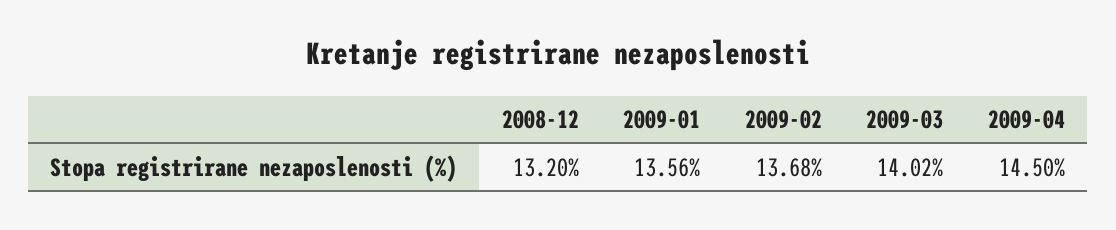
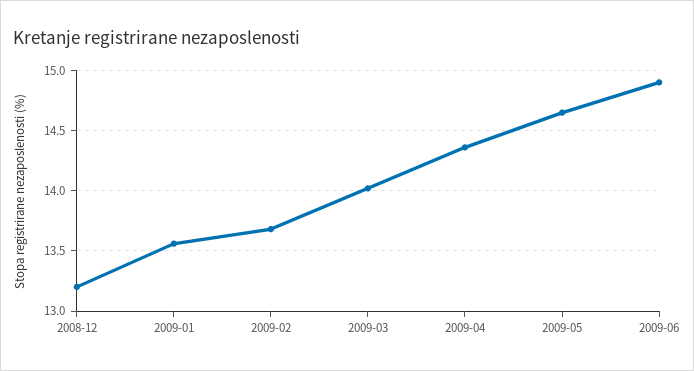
2009-04: 14.5 -> 14.35
2009-05: none -> 14.65
2009-06: none -> 14.9

